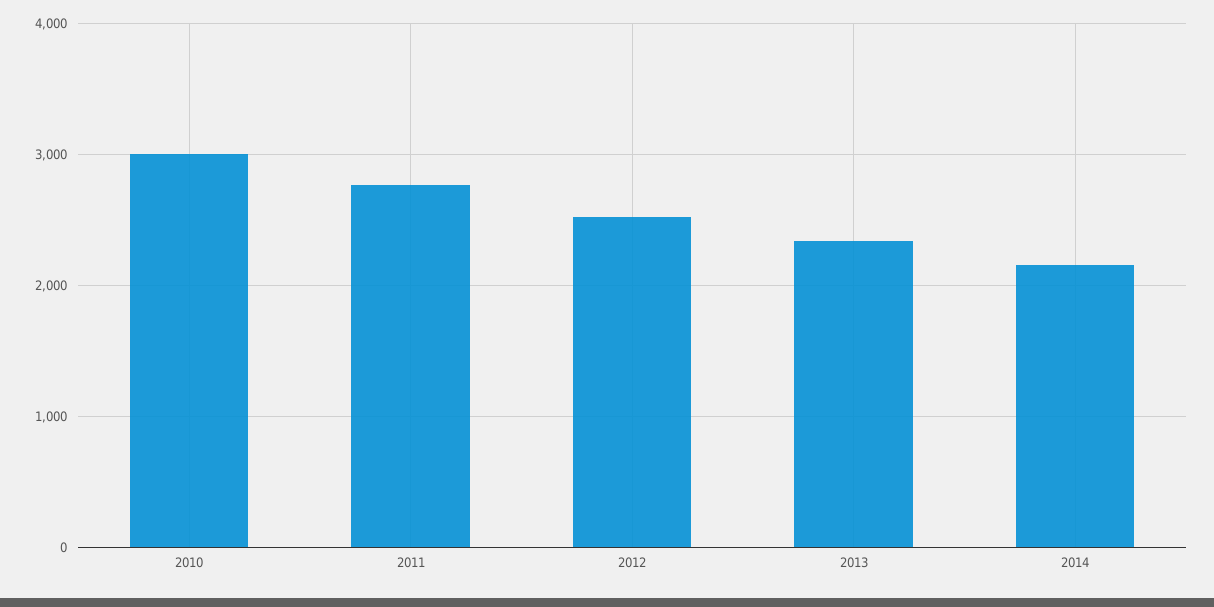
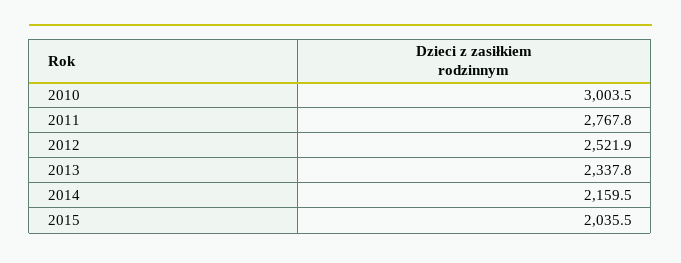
2015: none -> 2035.5

